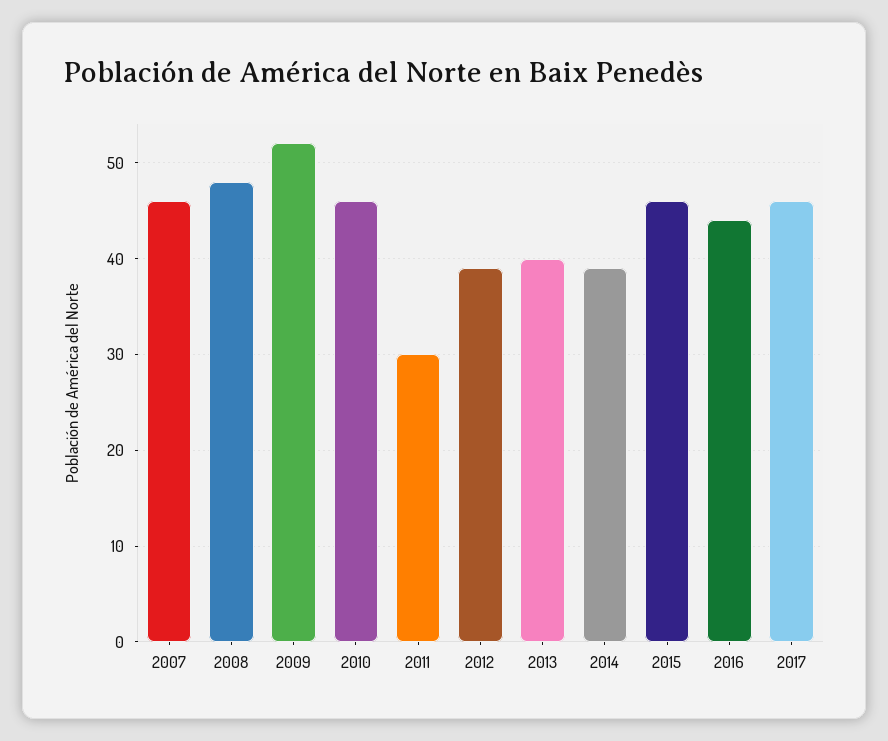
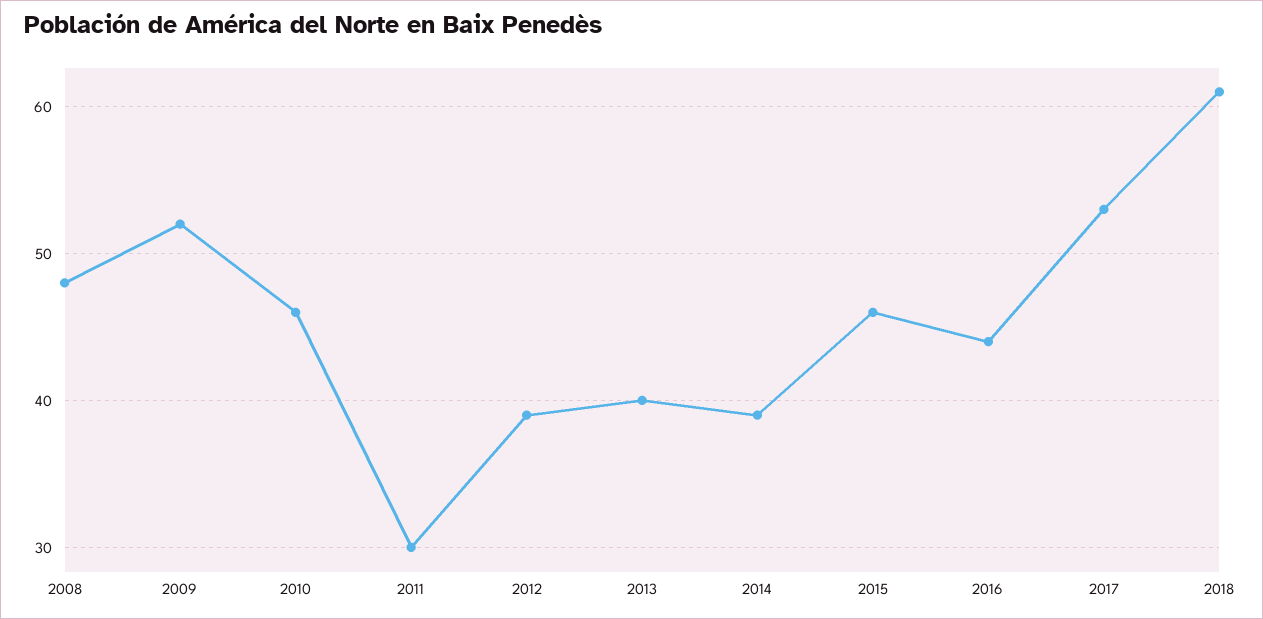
2007: 46 -> none
2017: 46 -> 53
2018: none -> 61

